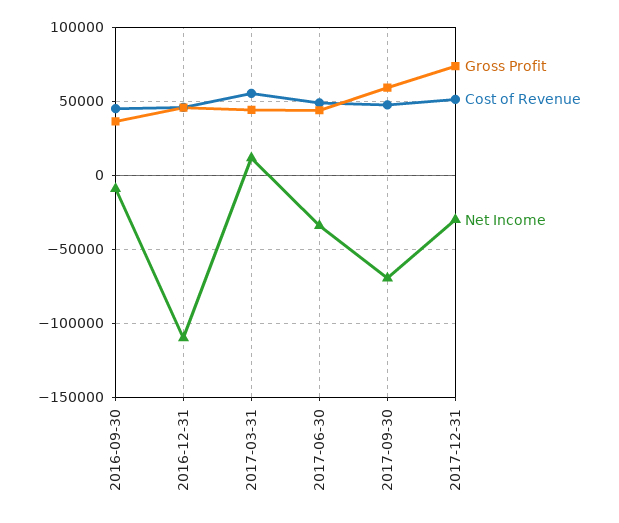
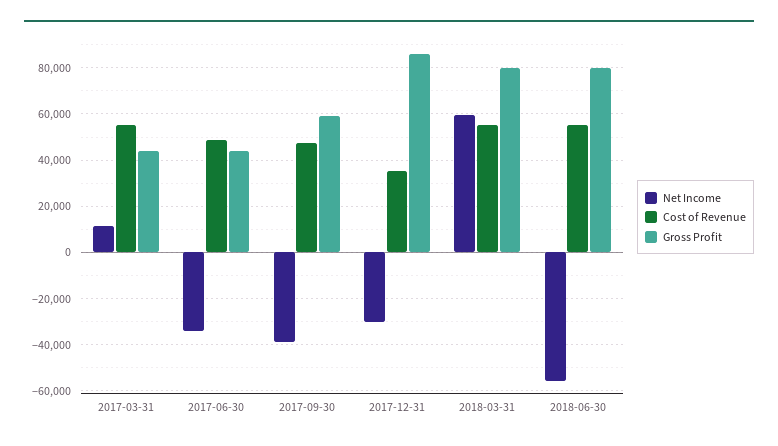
Gross Profit, 2016-09-30: 35000 -> none
Cost of Revenue, 2016-09-30: 45000 -> none
Net Income, 2016-09-30: -10000 -> none
Gross Profit, 2016-12-31: 45000 -> none
Cost of Revenue, 2016-12-31: 45000 -> none
Net Income, 2016-12-31: -110000 -> none
Net Income, 2017-09-30: -70000 -> -40000
Gross Profit, 2017-12-31: 75000 -> 85000
Cost of Revenue, 2017-12-31: 50000 -> 35000
Net Income, 2018-03-31: none -> 60000
Cost of Revenue, 2018-03-31: none -> 55000
Gross Profit, 2018-03-31: none -> 80000
Net Income, 2018-06-30: none -> -55000
Cost of Revenue, 2018-06-30: none -> 55000
Gross Profit, 2018-06-30: none -> 80000

